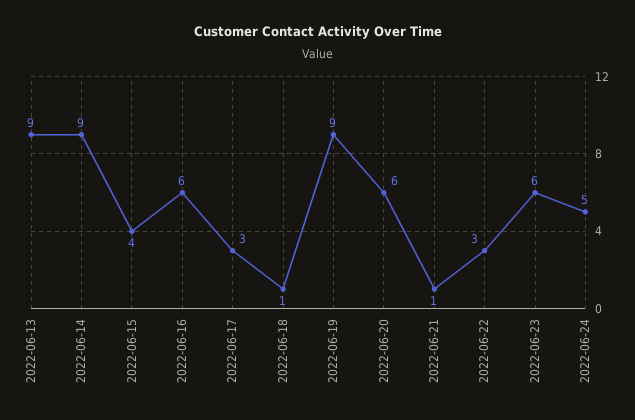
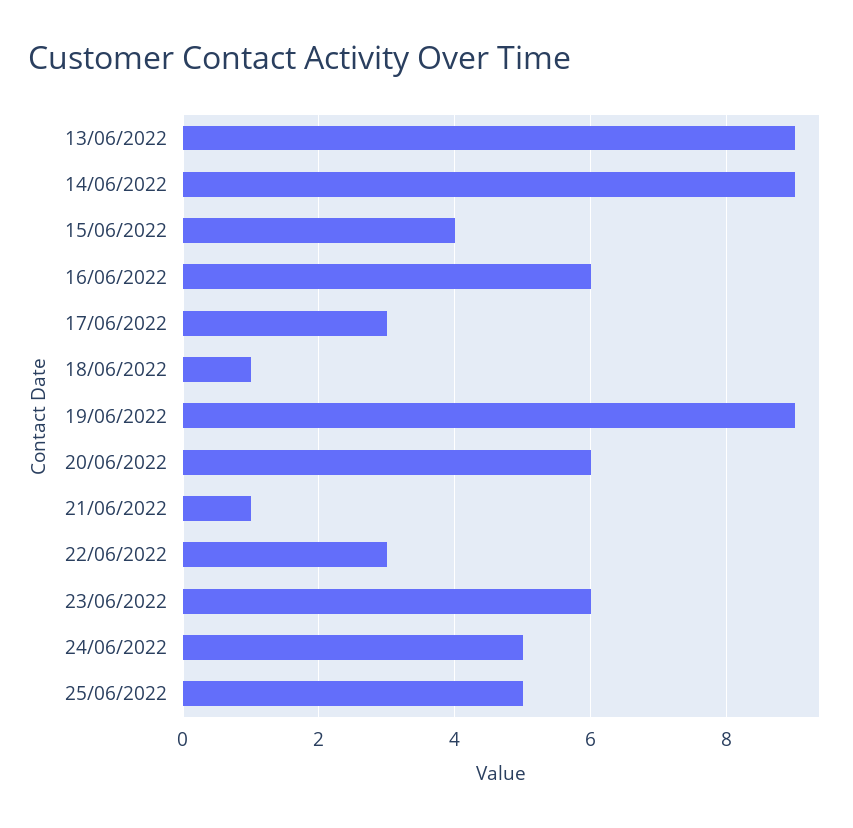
25/06/2022: none -> 5

